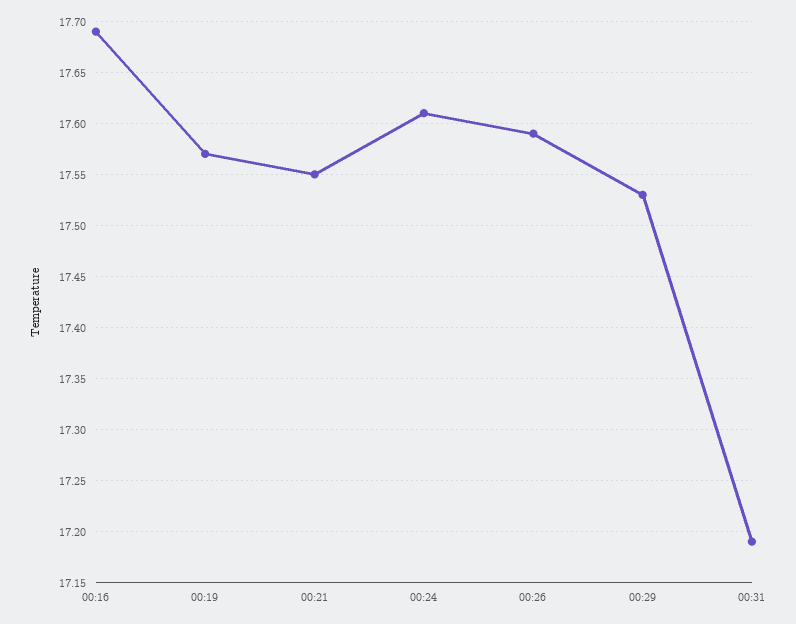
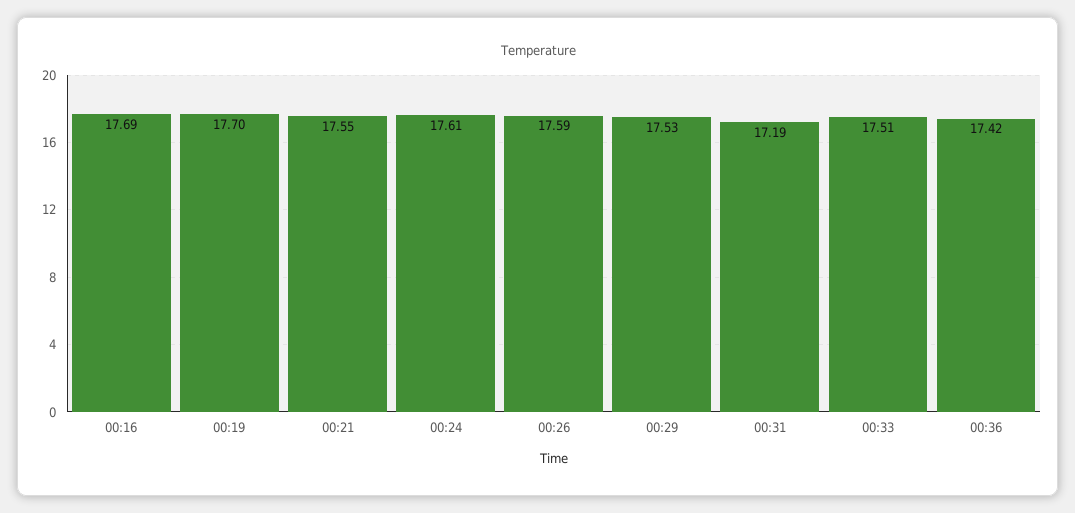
00:19: 17.57 -> 17.7
00:33: none -> 17.51
00:36: none -> 17.42

